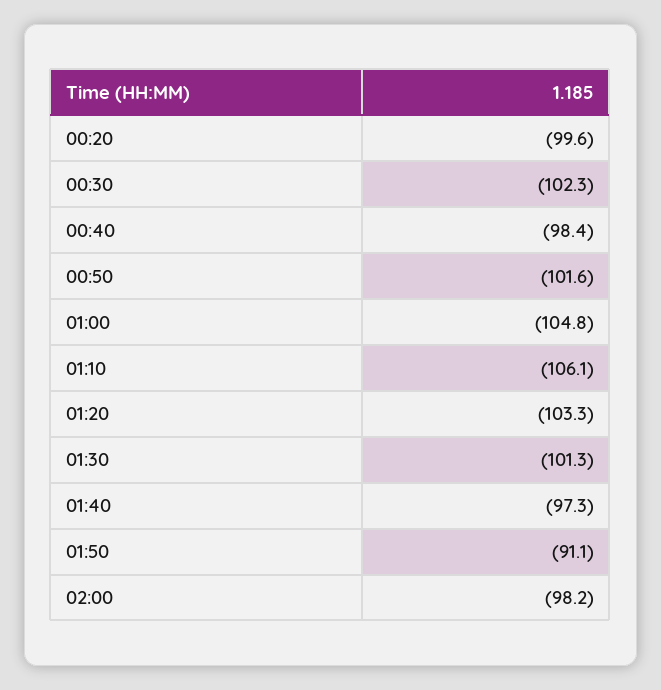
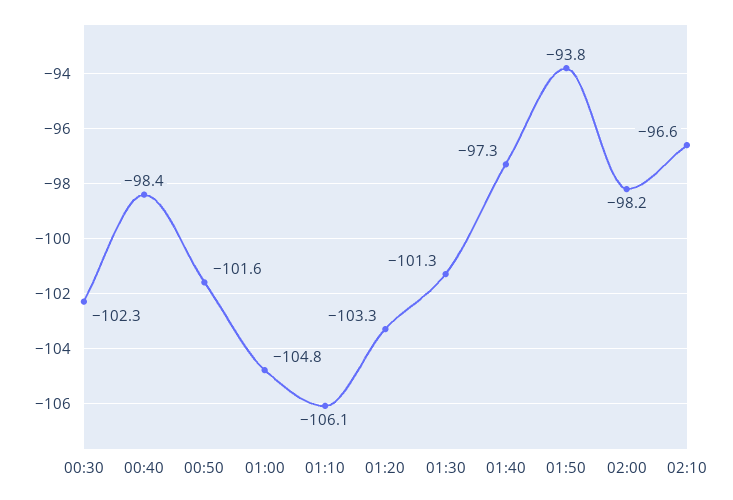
00:20: -99.6 -> none
01:50: -91.1 -> -93.8
02:10: none -> -96.6

